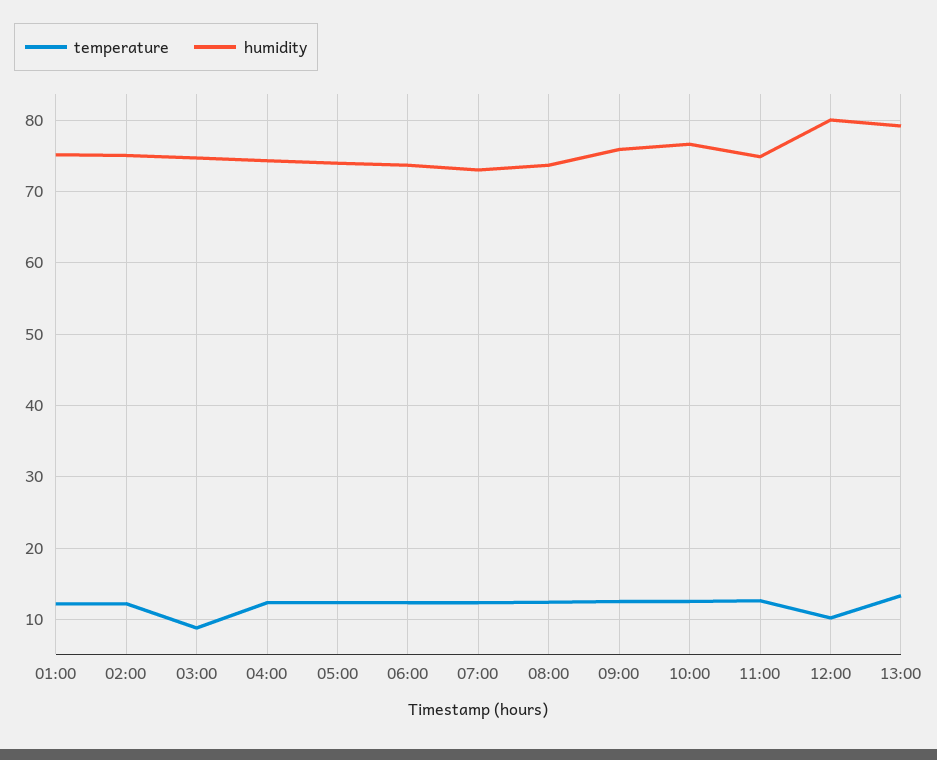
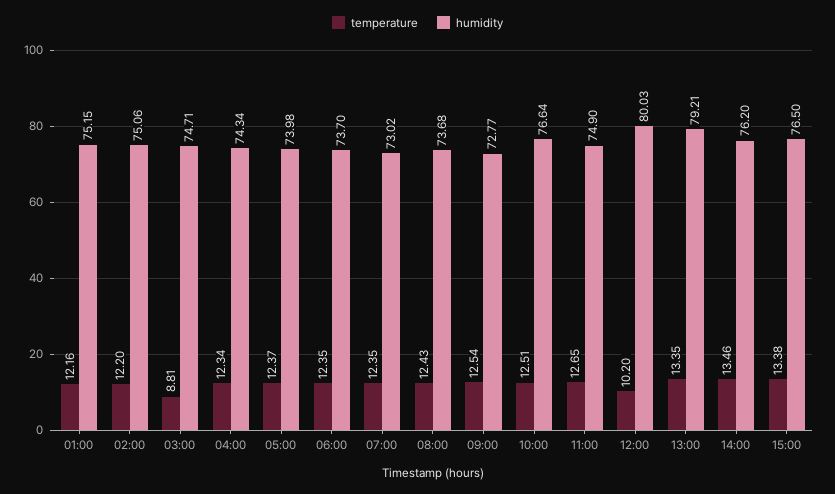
humidity, 09:00: 76 -> 72.77
temperature, 14:00: none -> 13.46
humidity, 14:00: none -> 76.2
temperature, 15:00: none -> 13.38
humidity, 15:00: none -> 76.5

